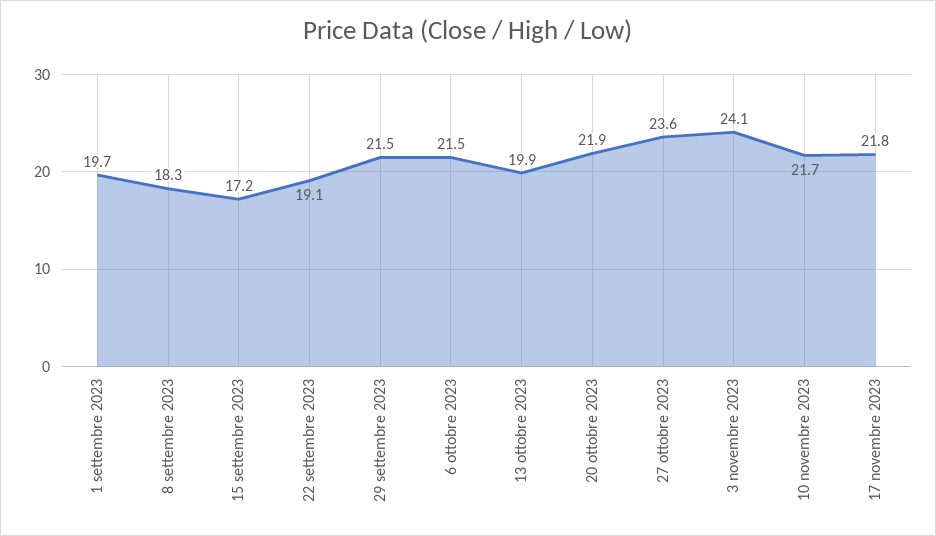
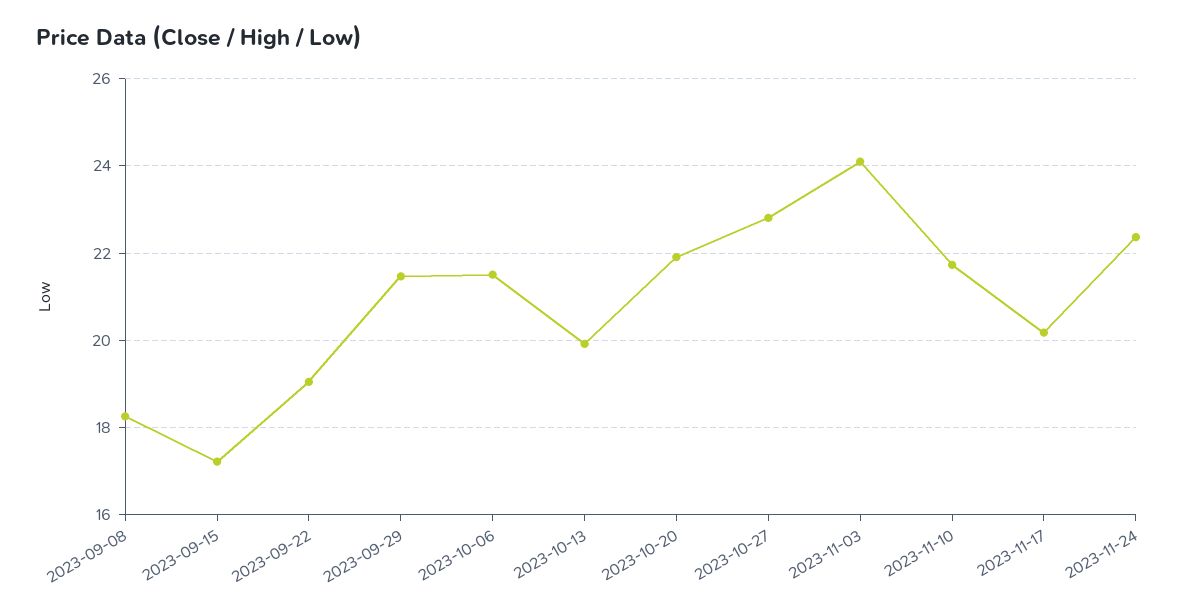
1 settembre 2023: 19.7 -> none
27 ottobre 2023: 23.6 -> 22.8
17 novembre 2023: 21.8 -> 20.2
2023-11-24: none -> 22.4

